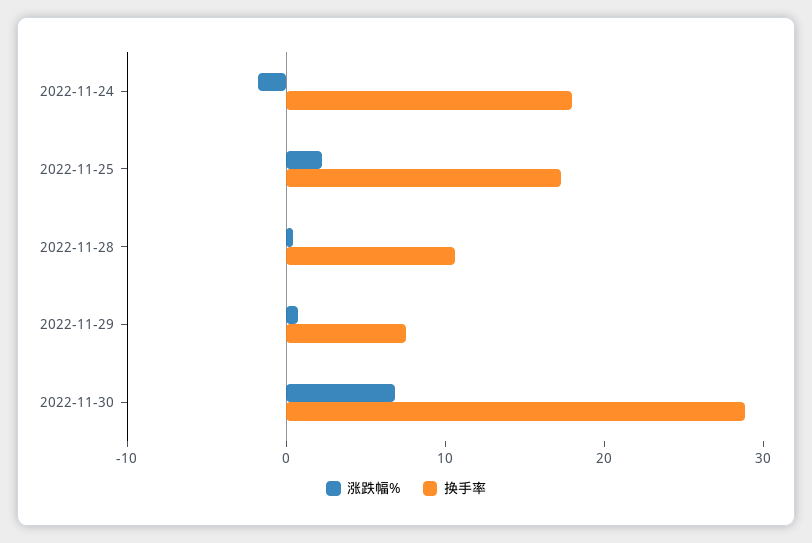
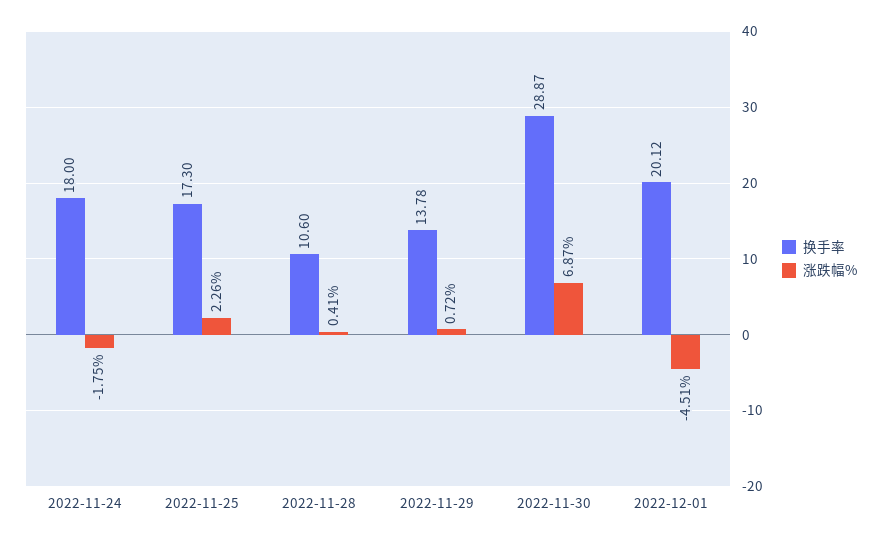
换手率, 2022-11-29: 8 -> 13.78
换手率, 2022-12-01: none -> 20.12
涨跌幅%, 2022-12-01: none -> -4.51

